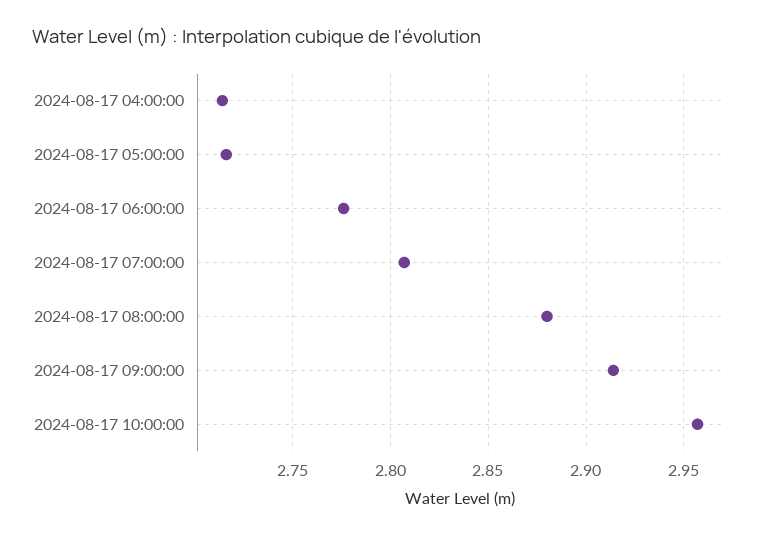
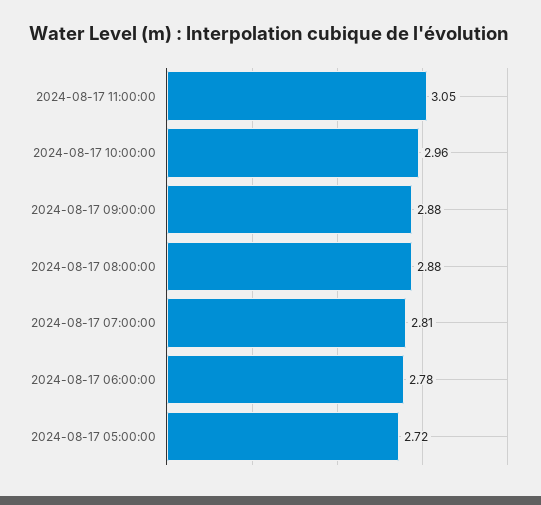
2024-08-17 04:00:00: 2.715 -> none
2024-08-17 09:00:00: 2.915 -> 2.88
2024-08-17 11:00:00: none -> 3.05

